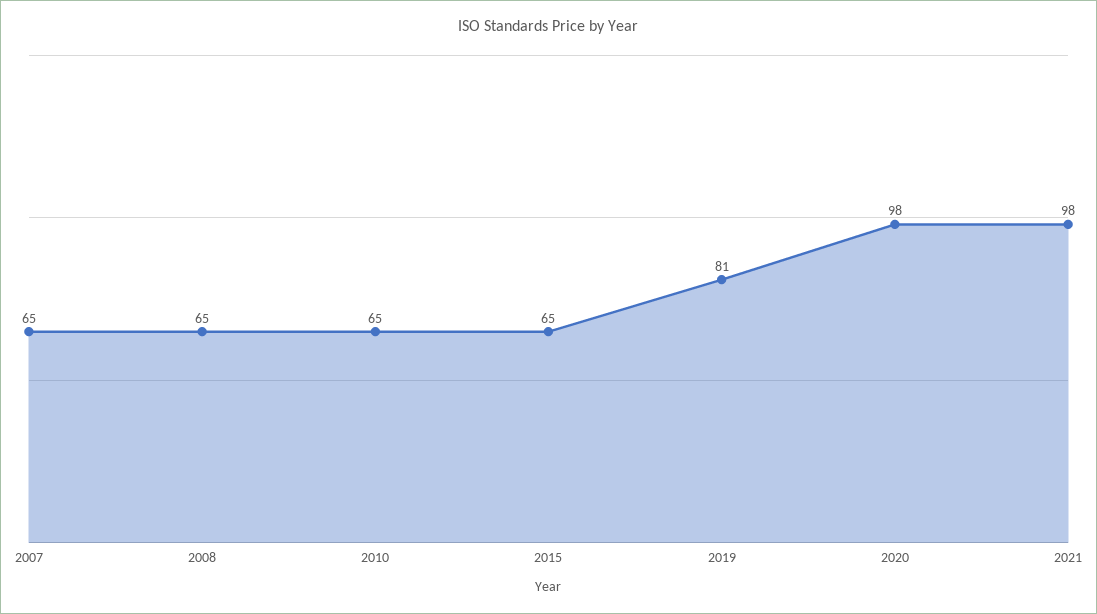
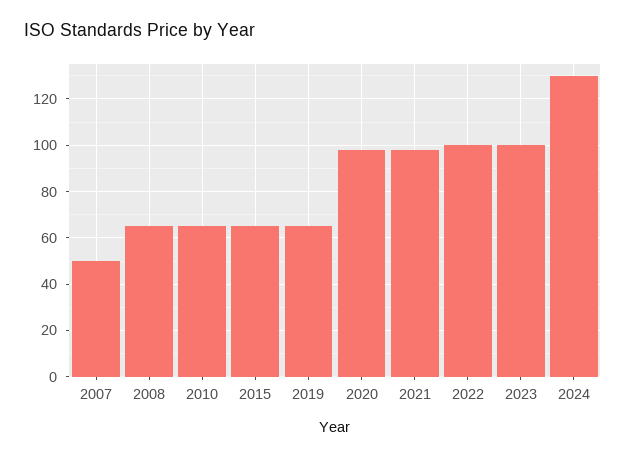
2007: 65 -> 50
2019: 81 -> 65
2022: none -> 100
2023: none -> 100
2024: none -> 130

